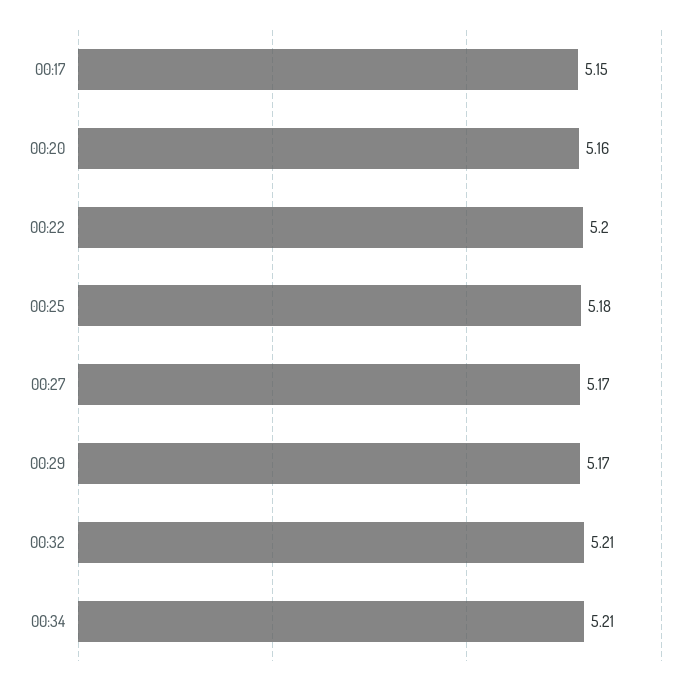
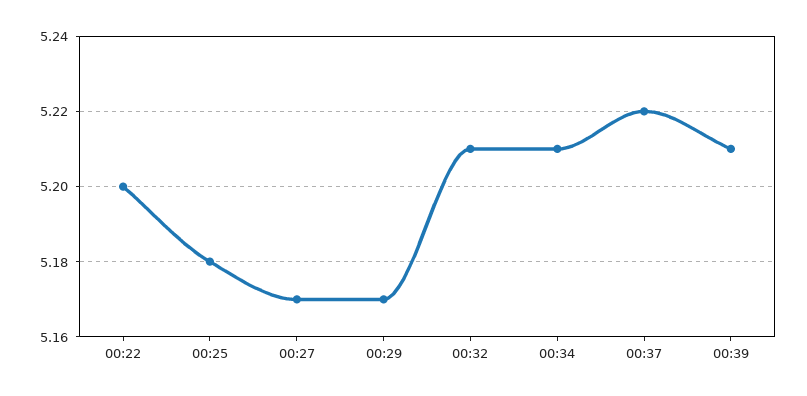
00:17: 5.15 -> none
00:20: 5.16 -> none
00:37: none -> 5.22
00:39: none -> 5.21

